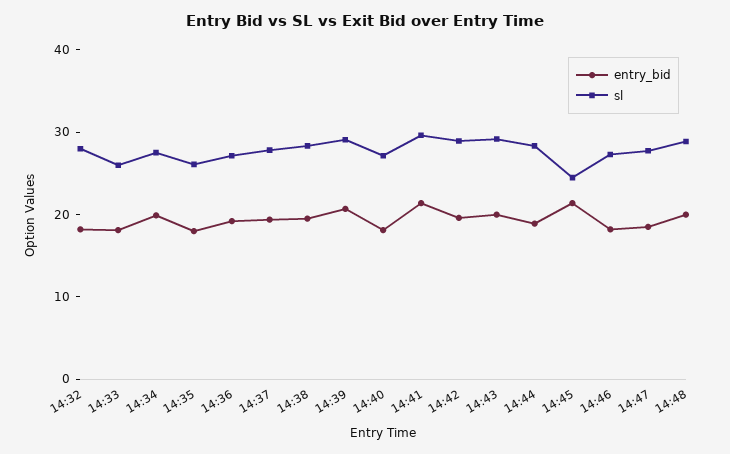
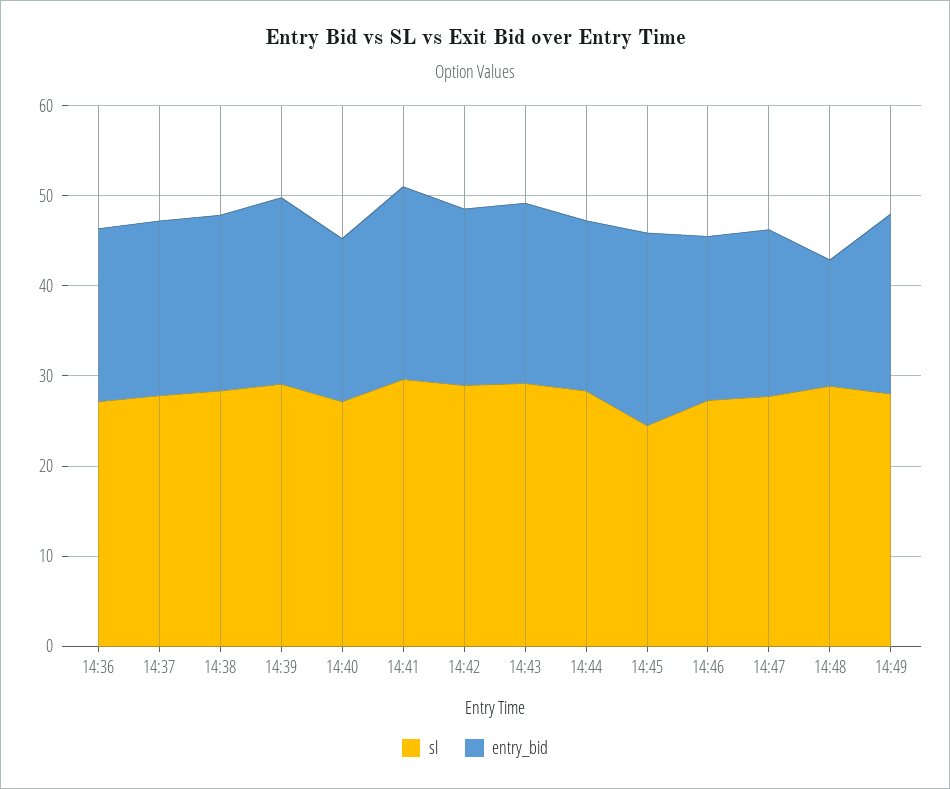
entry_bid, 14:32: 18 -> none
sl, 14:32: 28 -> none
entry_bid, 14:33: 18 -> none
sl, 14:33: 26 -> none
entry_bid, 14:34: 20 -> none
sl, 14:34: 28 -> none
entry_bid, 14:35: 18 -> none
sl, 14:35: 26 -> none
entry_bid, 14:48: 20 -> 14
sl, 14:49: none -> 28
entry_bid, 14:49: none -> 20

